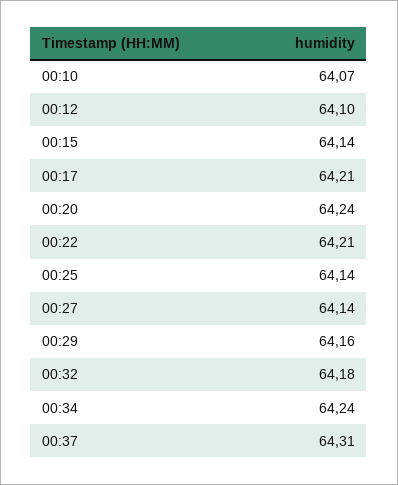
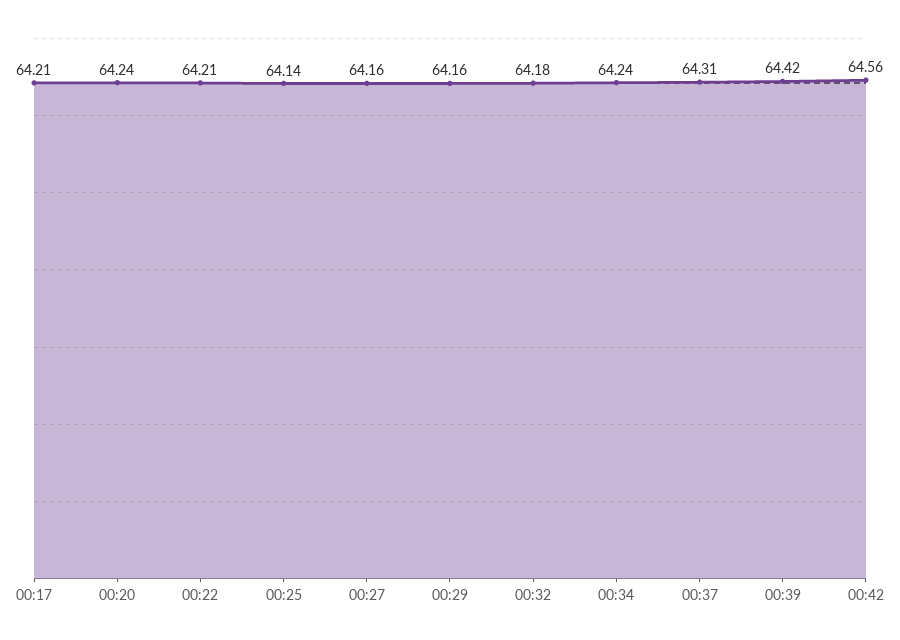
00:10: 64.07 -> none
00:12: 64.1 -> none
00:15: 64.14 -> none
00:27: 64.14 -> 64.16
00:39: none -> 64.42
00:42: none -> 64.56

